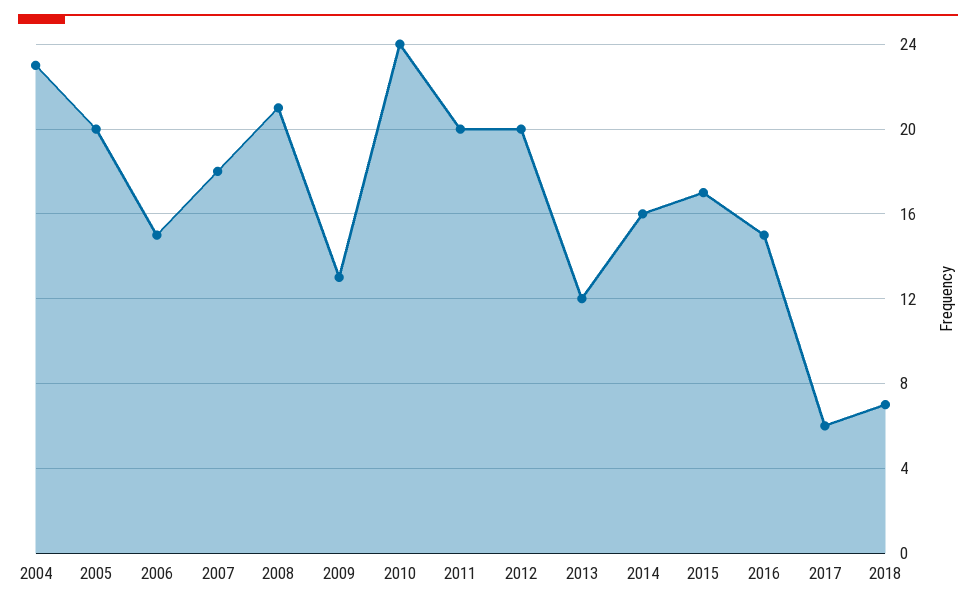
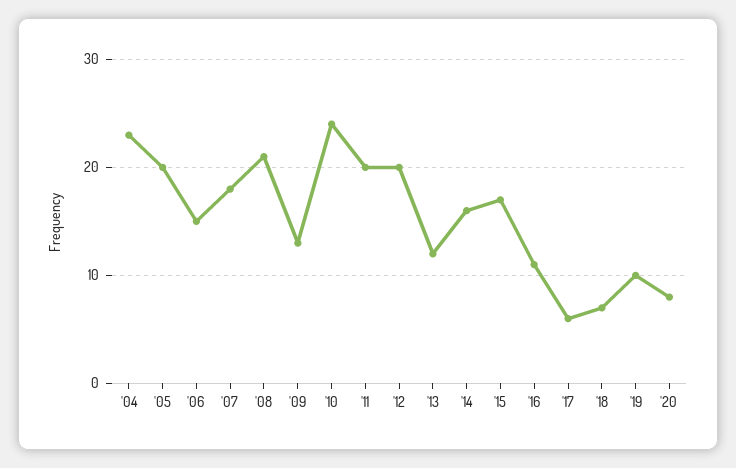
2016: 15 -> 11
'19: none -> 10
'20: none -> 8

